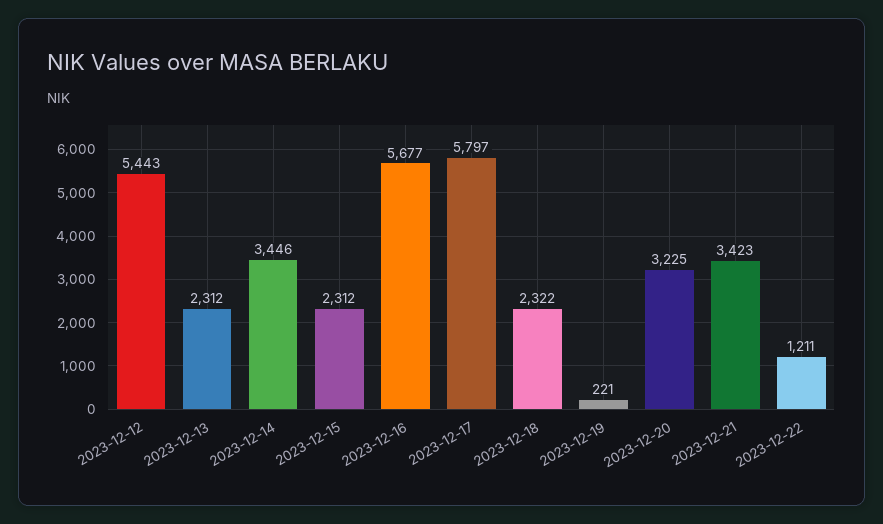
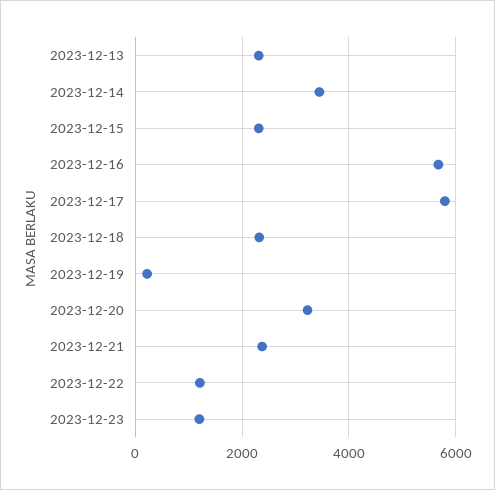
2023-12-12: 5443 -> none
2023-12-21: 3423 -> 2400
2023-12-23: none -> 1200

